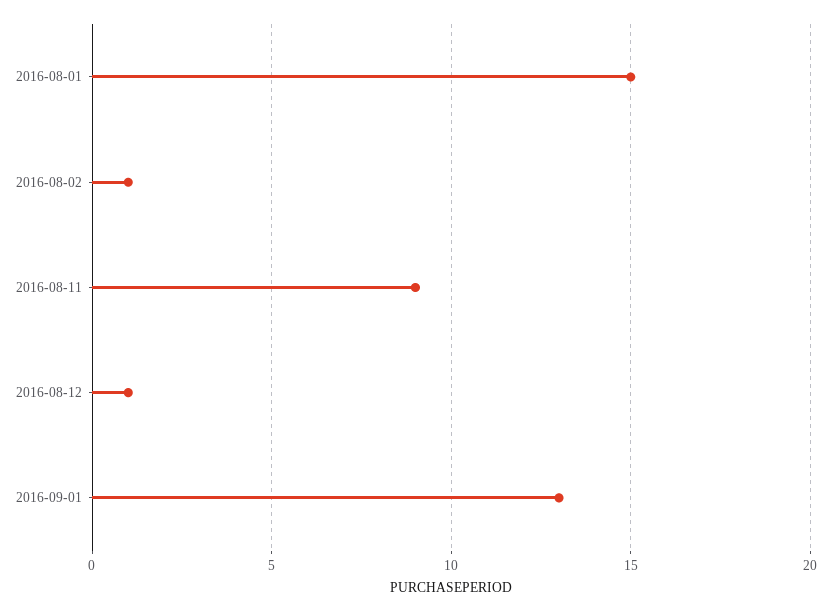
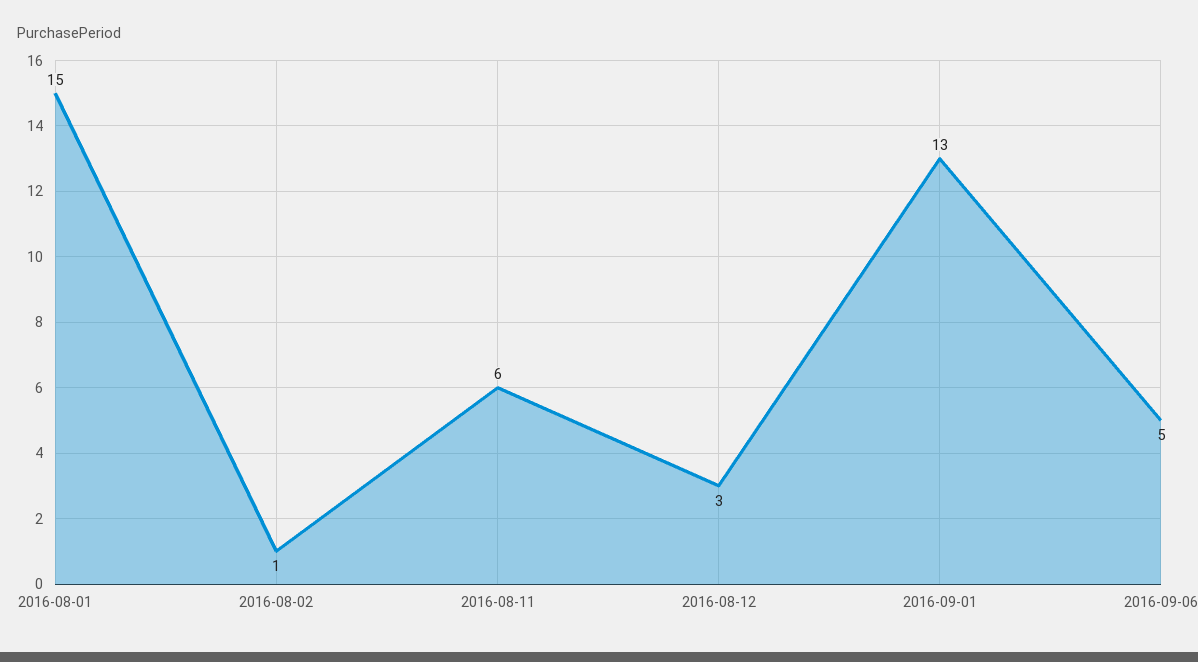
2016-08-11: 9 -> 6
2016-08-12: 1 -> 3
2016-09-06: none -> 5

